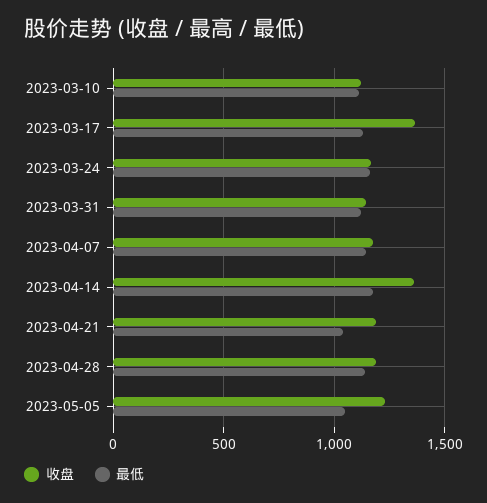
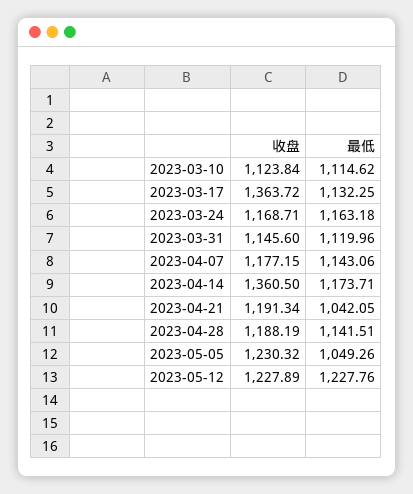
收盘, 2023-05-12: none -> 1227.89
最低, 2023-05-12: none -> 1227.76

